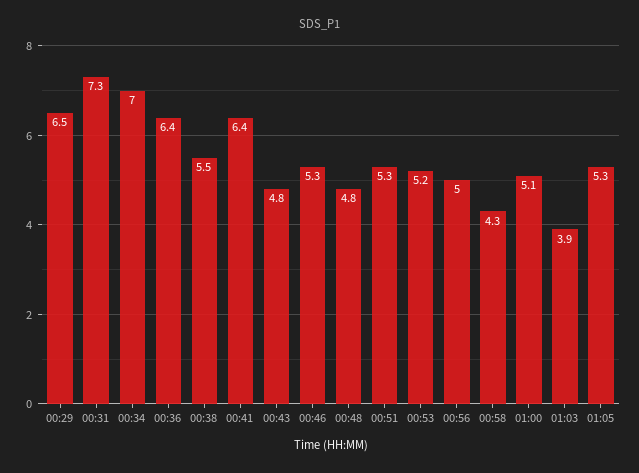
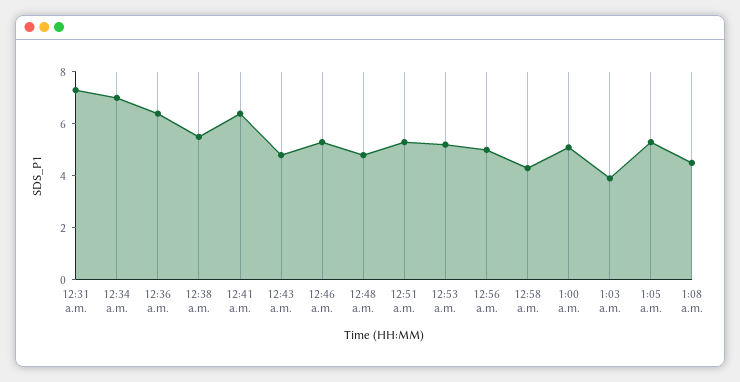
00:29: 6.5 -> none
1:08 a.m.: none -> 4.5

